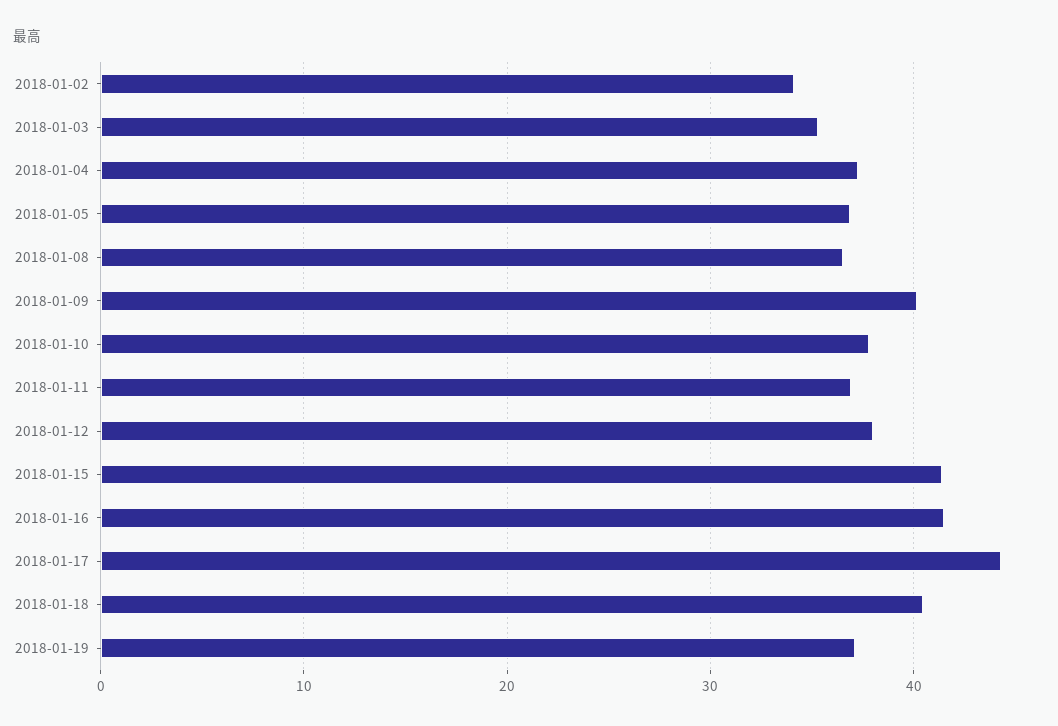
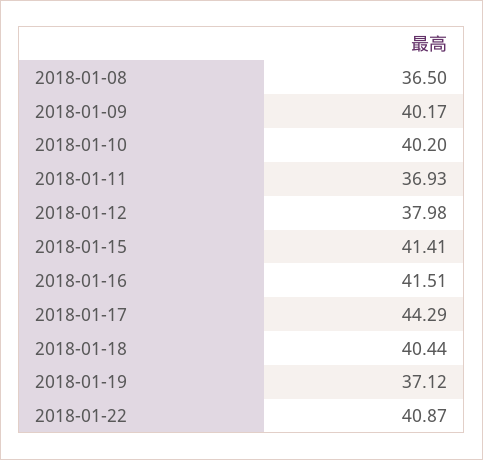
2018-01-02: 34 -> none
2018-01-03: 35 -> none
2018-01-04: 37 -> none
2018-01-05: 37 -> none
2018-01-10: 38 -> 40.2
2018-01-22: none -> 40.87

